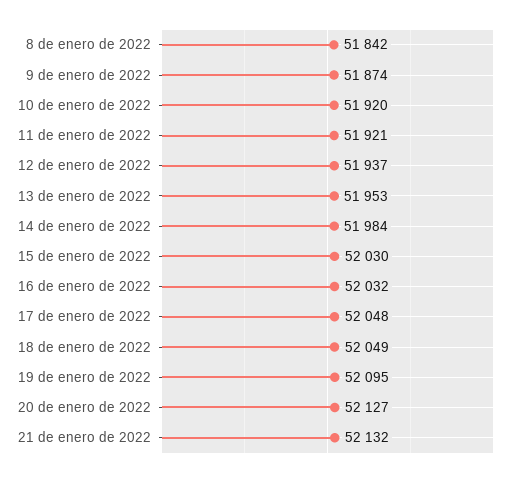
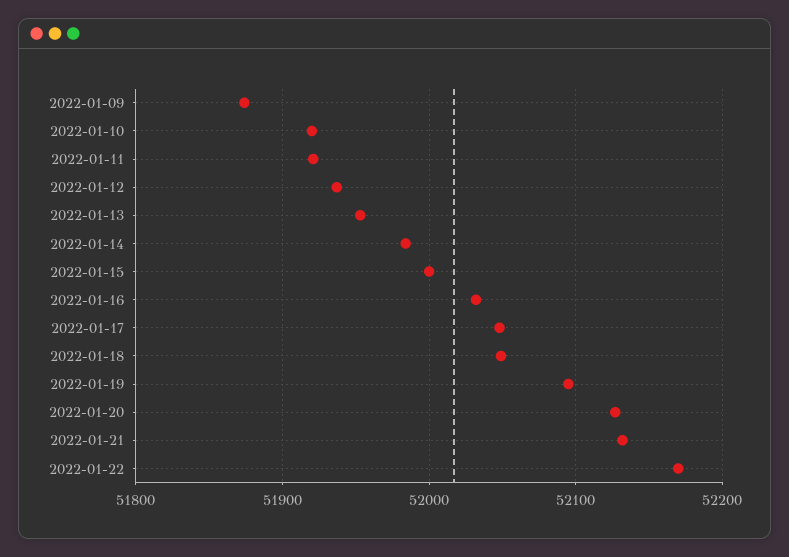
8 de enero de 2022: 51842 -> none
15 de enero de 2022: 52030 -> 52000
2022-01-22: none -> 52170

